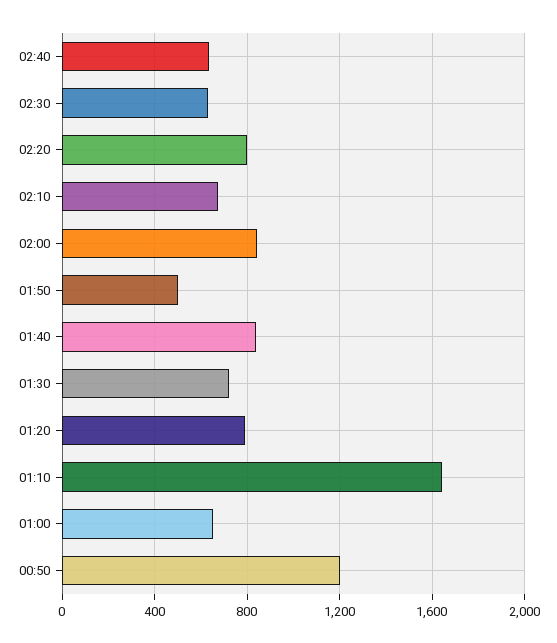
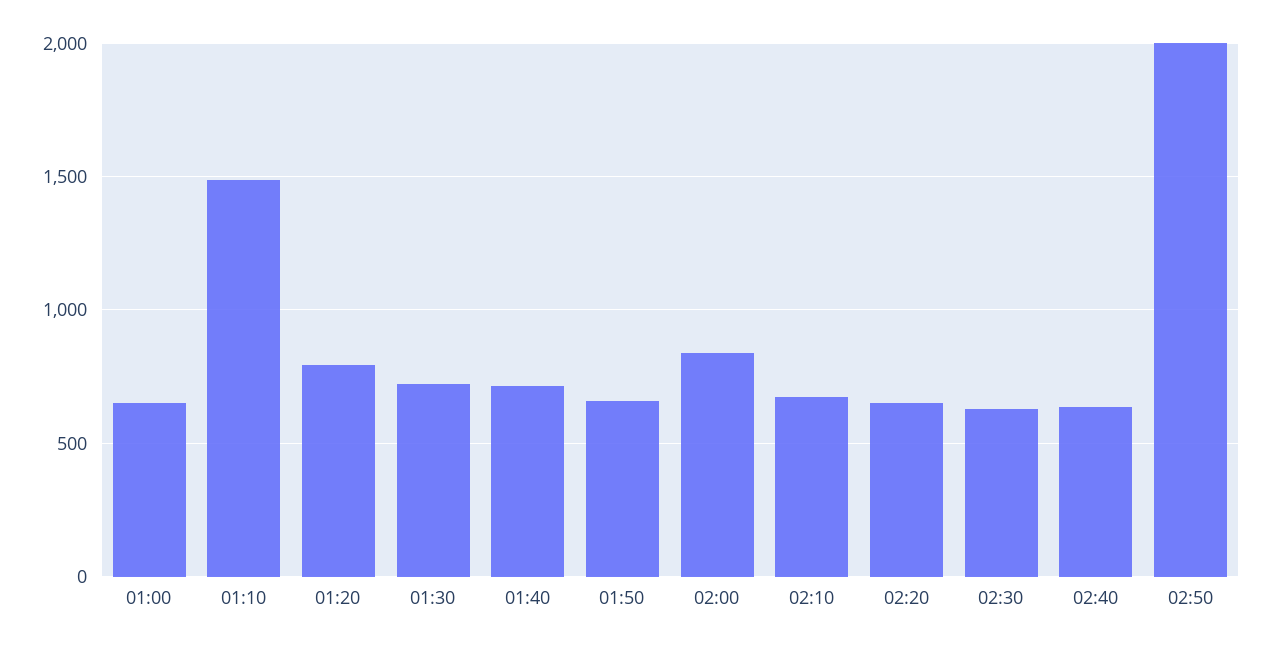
02:20: 800 -> 650
01:50: 500 -> 650
01:40: 850 -> 700
01:10: 1650 -> 1500
00:50: 1200 -> none
02:50: none -> 2000

